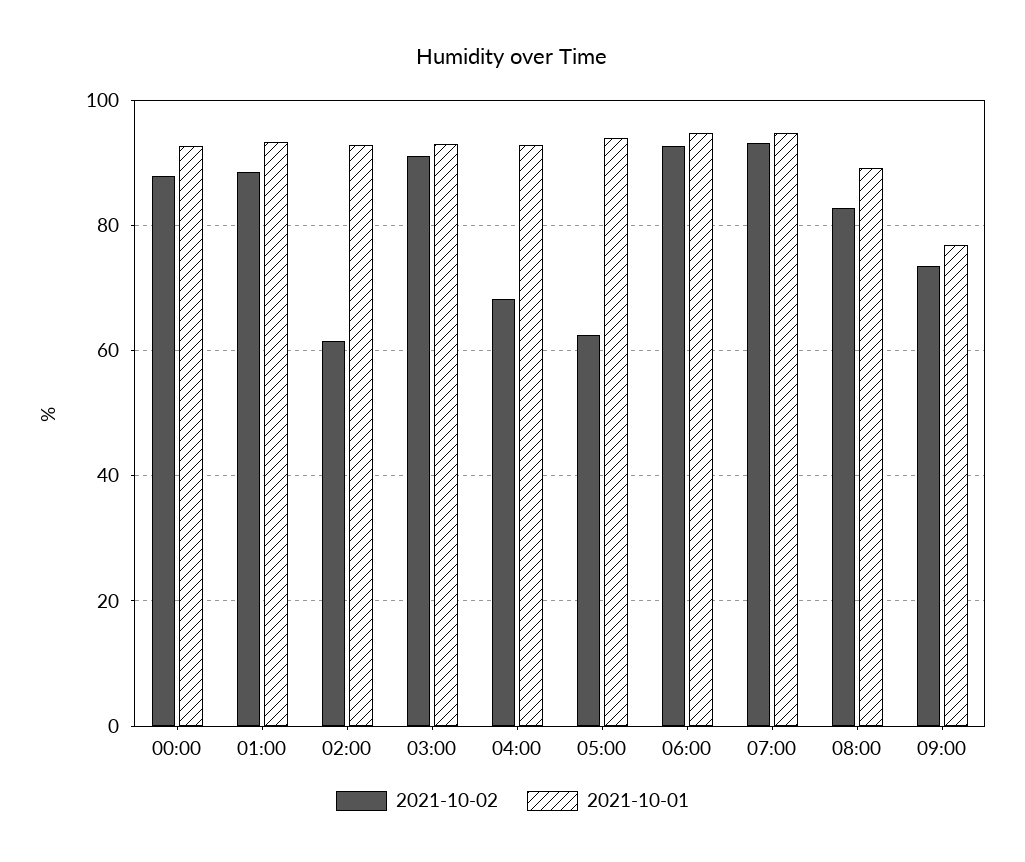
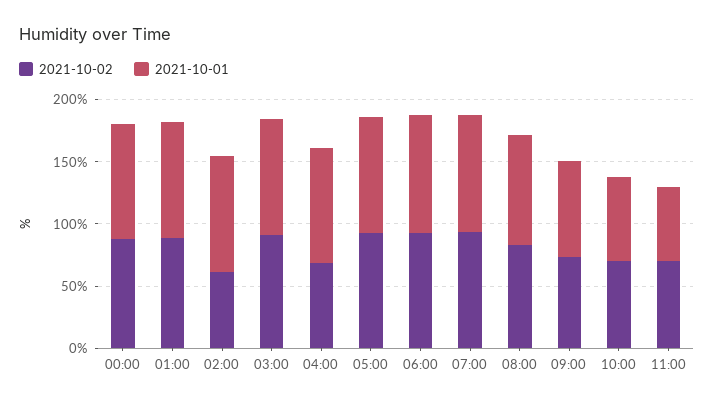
2021-10-02, 05:00: 62 -> 90
2021-10-02, 10:00: none -> 70
2021-10-01, 10:00: none -> 70
2021-10-02, 11:00: none -> 70
2021-10-01, 11:00: none -> 60

